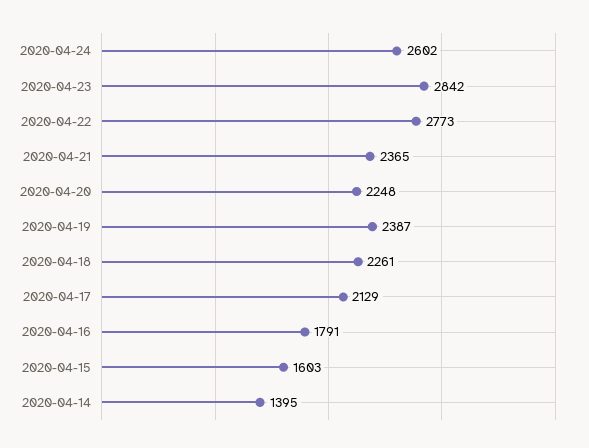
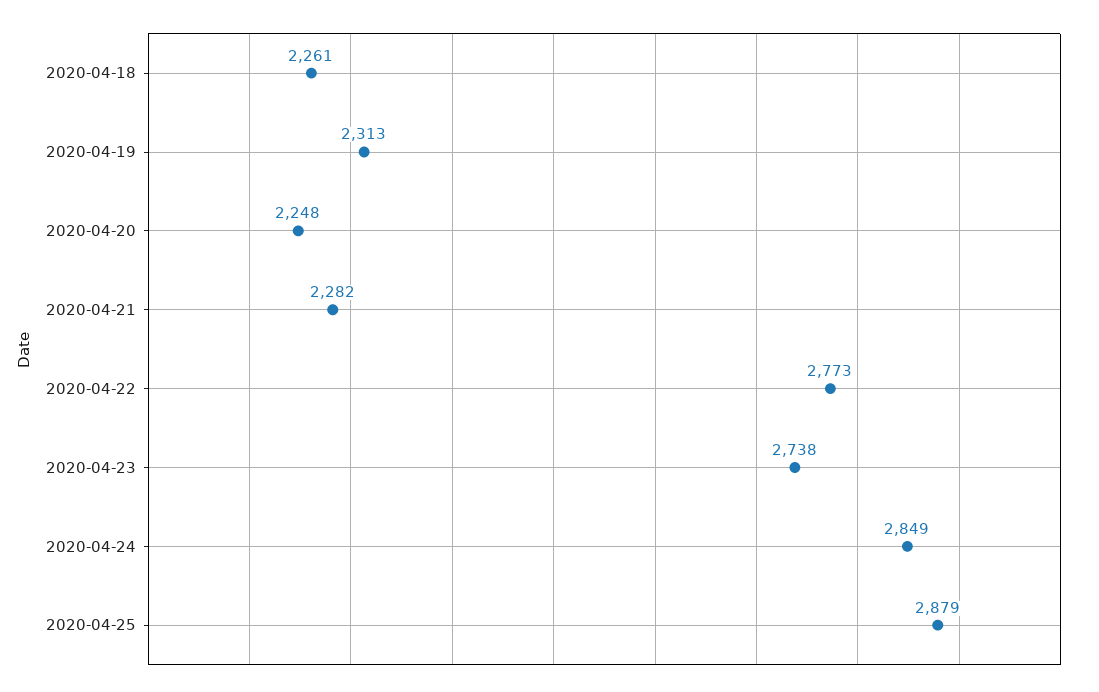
2020-04-24: 2602 -> 2849
2020-04-23: 2842 -> 2738
2020-04-21: 2365 -> 2282
2020-04-19: 2387 -> 2313
2020-04-17: 2129 -> none
2020-04-16: 1791 -> none
2020-04-15: 1603 -> none
2020-04-14: 1395 -> none
2020-04-25: none -> 2879

